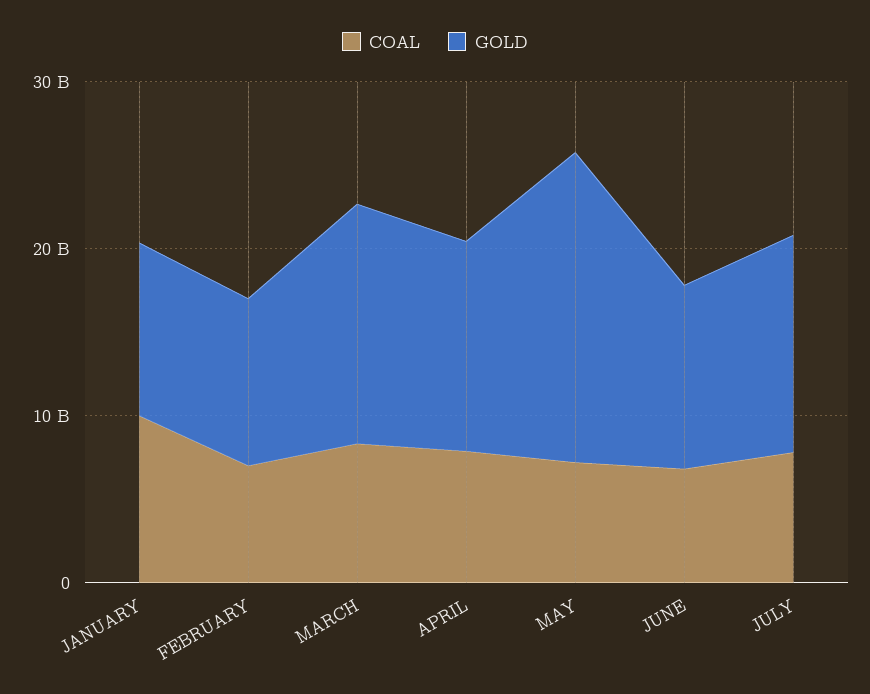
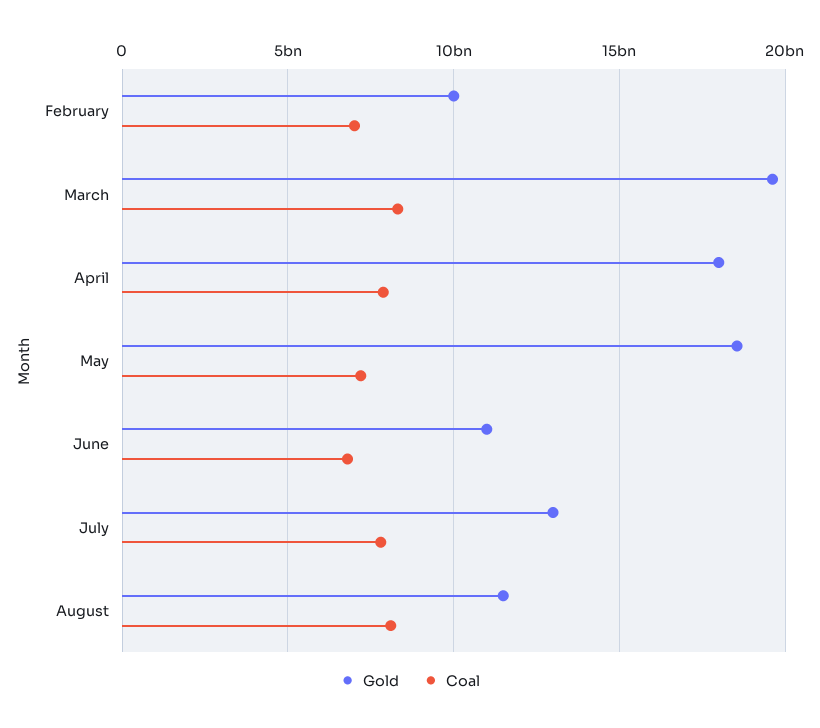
COAL, JANUARY: 10000000000 -> none
GOLD, JANUARY: 10000000000 -> none
GOLD, MARCH: 14000000000 -> 19500000000
GOLD, APRIL: 12000000000 -> 18000000000
GOLD, August: none -> 11500000000
COAL, August: none -> 8000000000

